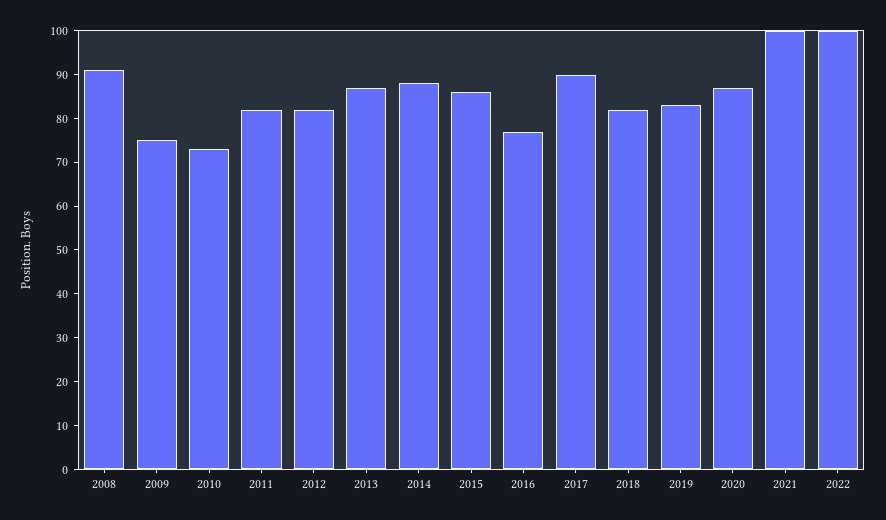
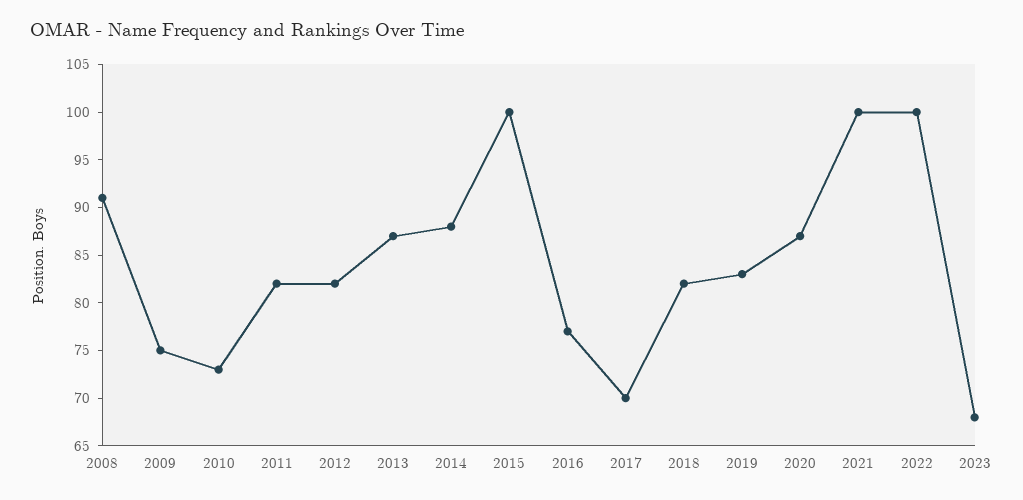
2015: 85 -> 100
2017: 90 -> 70
2023: none -> 68

